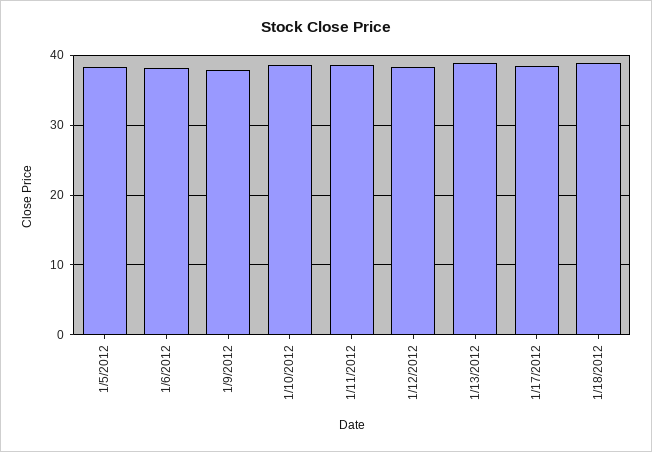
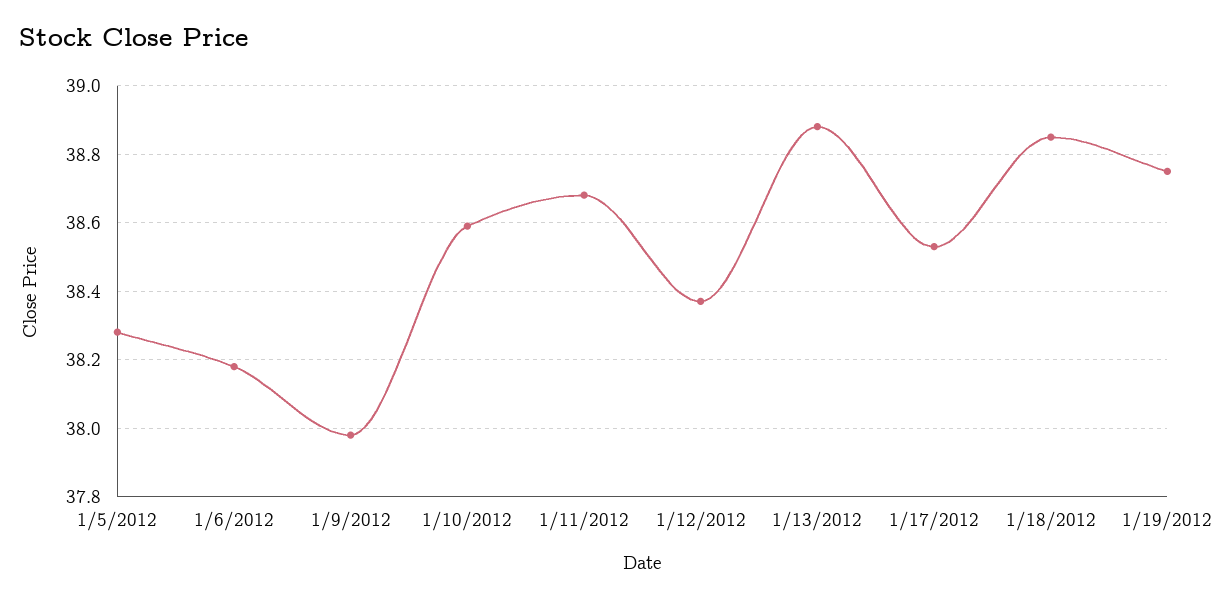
1/19/2012: none -> 38.75

